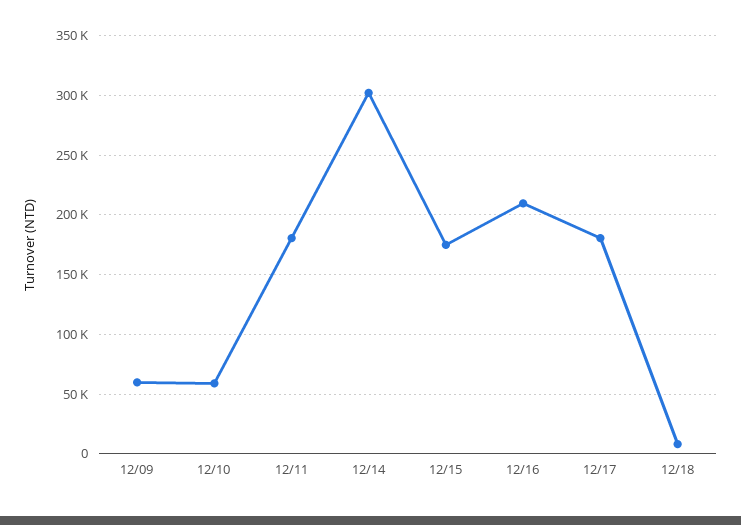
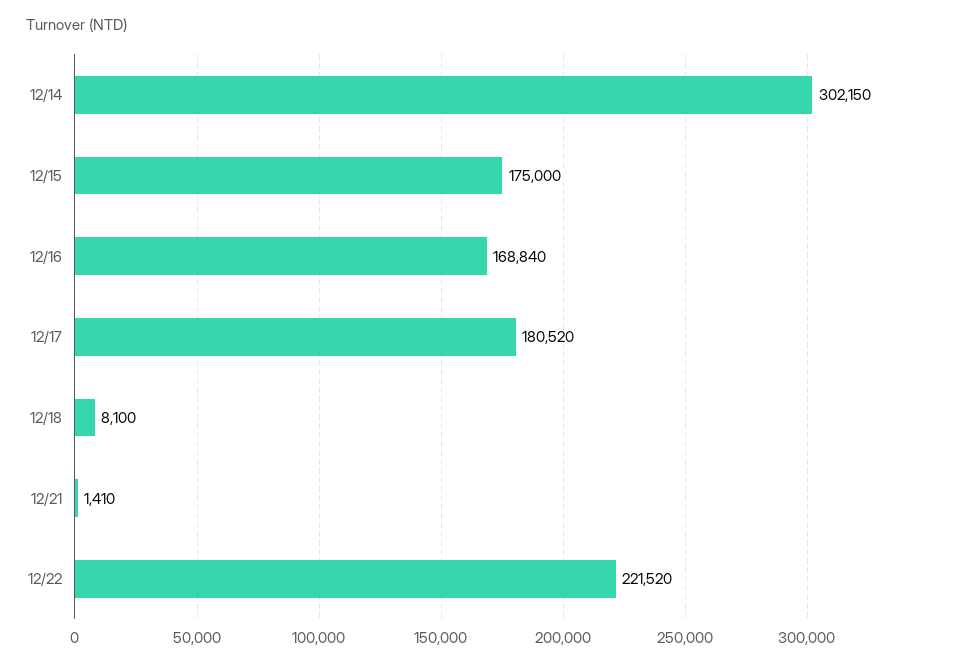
12/09: 60000 -> none
12/10: 60000 -> none
12/11: 180000 -> none
12/16: 210000 -> 168840
12/21: none -> 1410
12/22: none -> 221520

